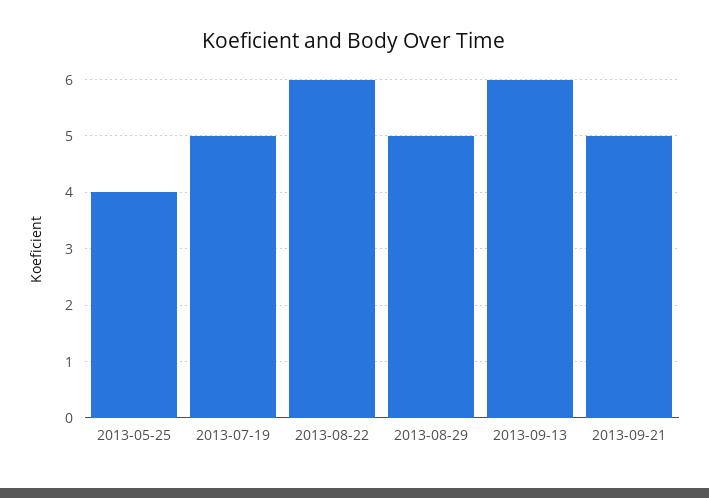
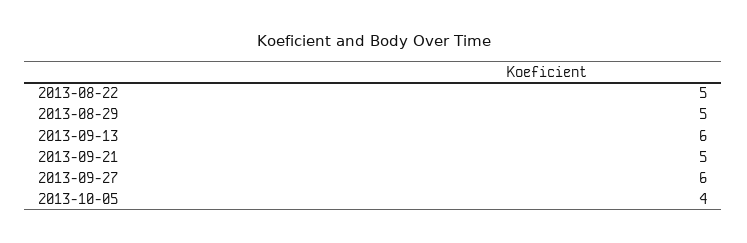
2013-05-25: 4 -> none
2013-07-19: 5 -> none
2013-08-22: 6 -> 5
2013-09-27: none -> 6
2013-10-05: none -> 4

